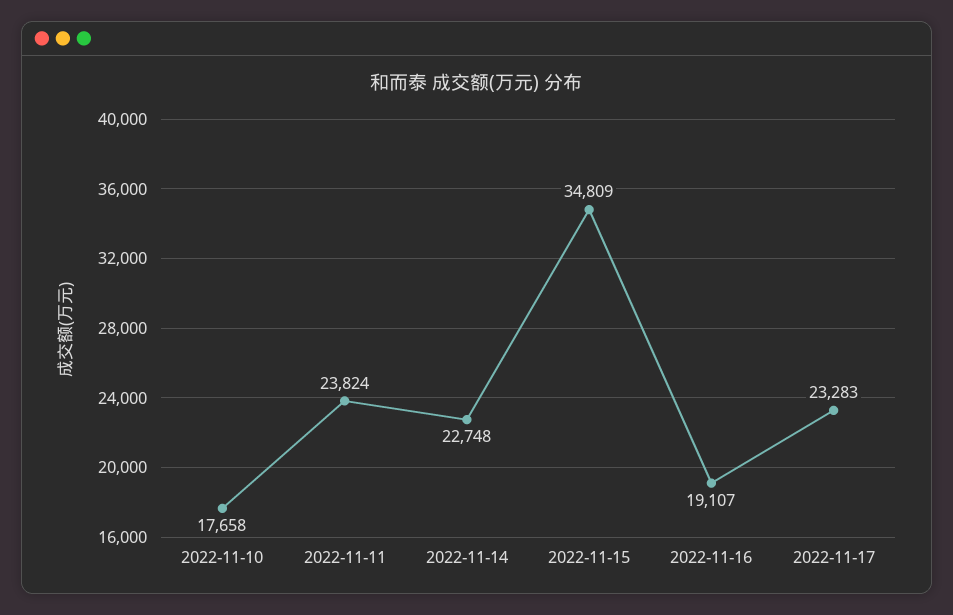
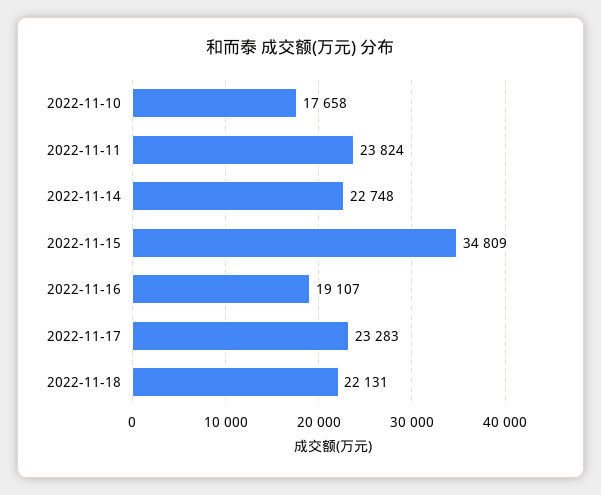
2022-11-18: none -> 22131

